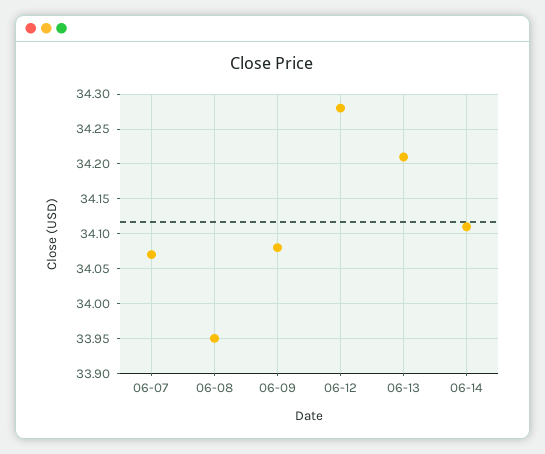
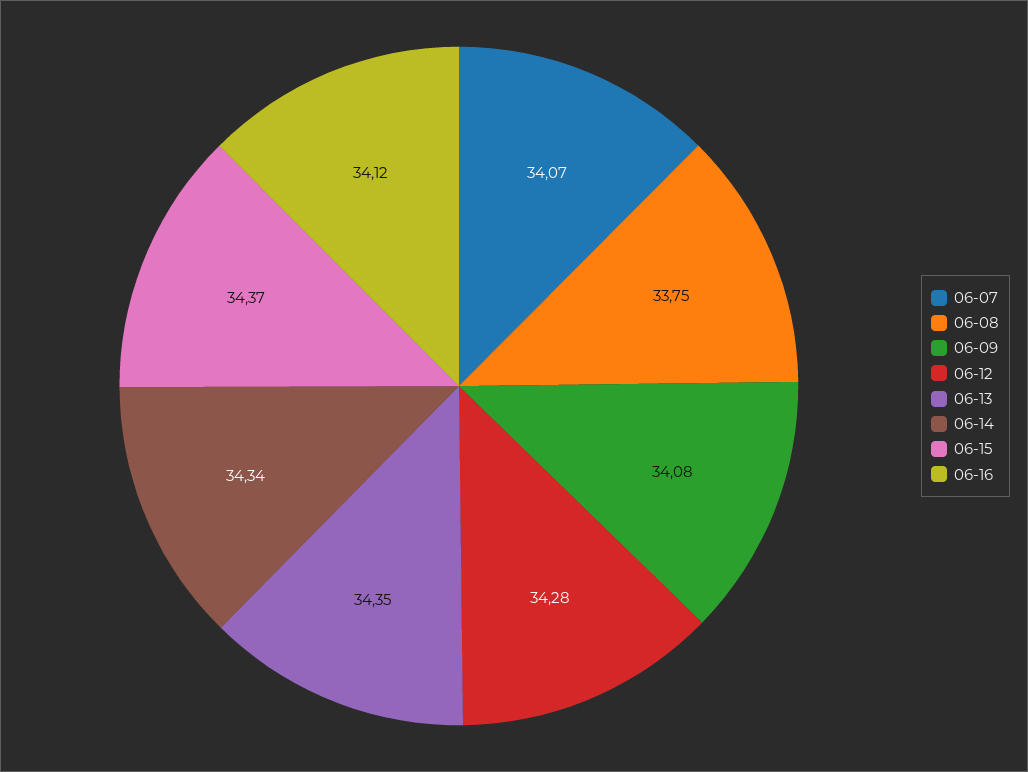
06-08: 33.95 -> 33.75
06-13: 34.21 -> 34.35
06-14: 34.11 -> 34.34
06-15: none -> 34.37
06-16: none -> 34.12

